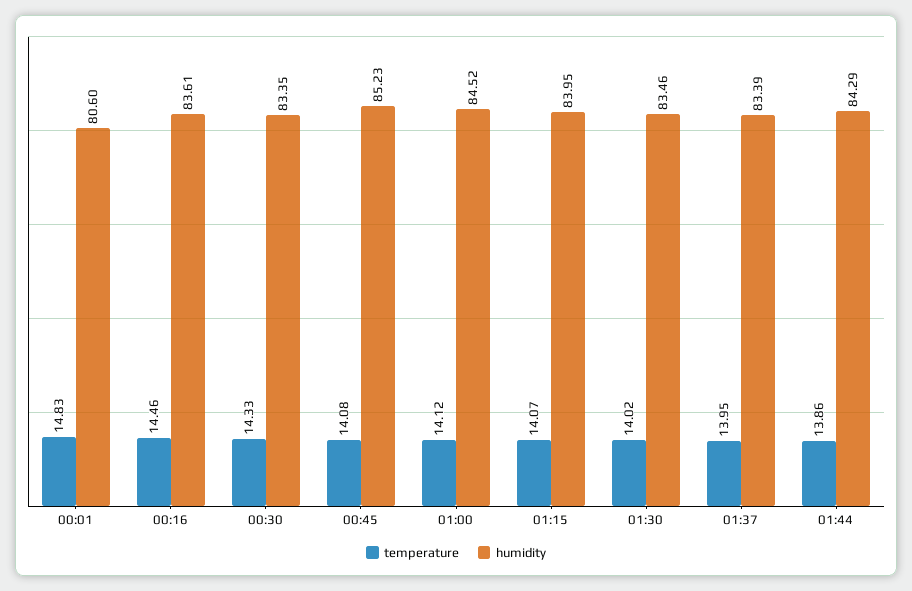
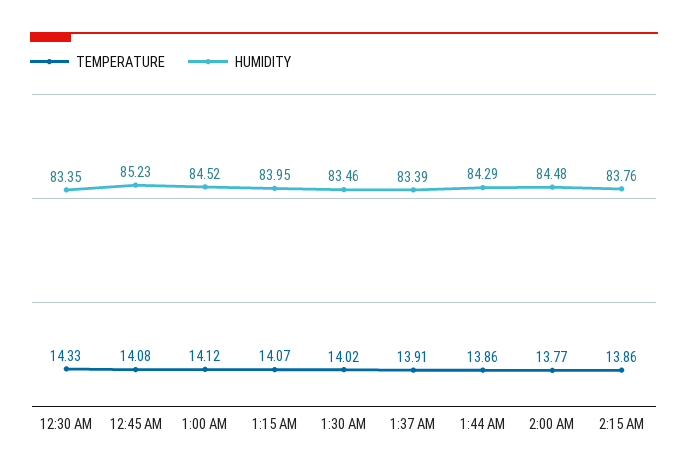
temperature, 00:01: 14.83 -> none
humidity, 00:01: 80.6 -> none
temperature, 00:16: 14.46 -> none
humidity, 00:16: 83.61 -> none
temperature, 01:37: 13.95 -> 13.91
temperature, 2:00 AM: none -> 13.77
humidity, 2:00 AM: none -> 84.48
temperature, 2:15 AM: none -> 13.86
humidity, 2:15 AM: none -> 83.76

